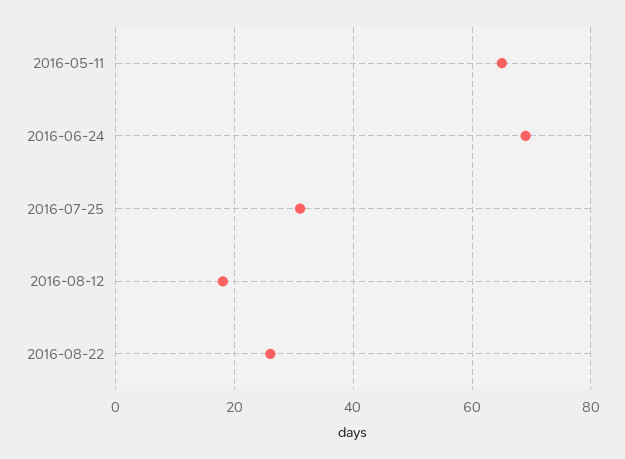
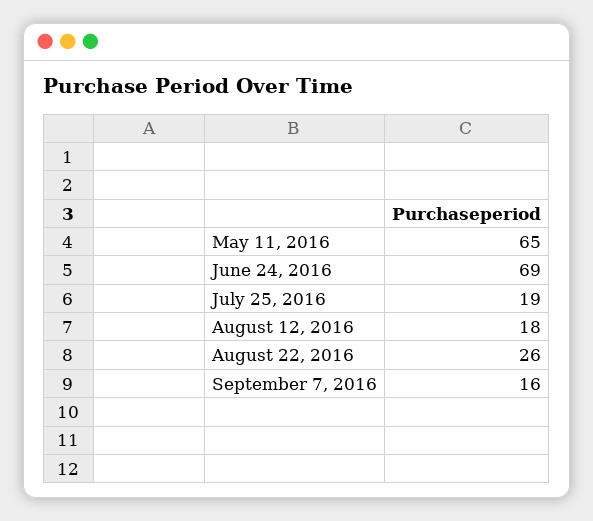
2016-07-25: 30 -> 19
September 7, 2016: none -> 16

